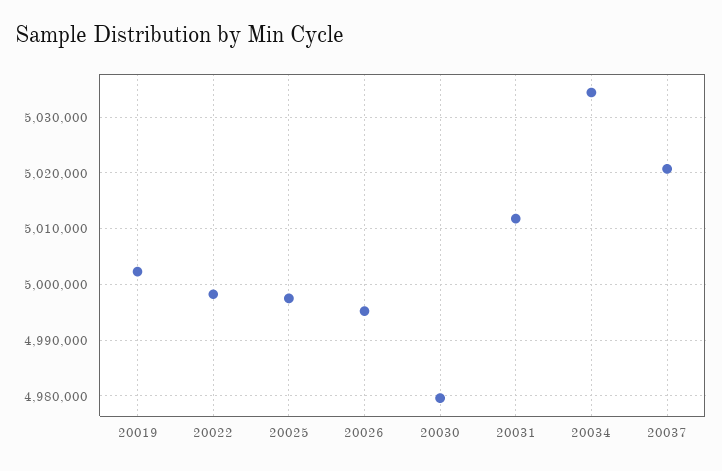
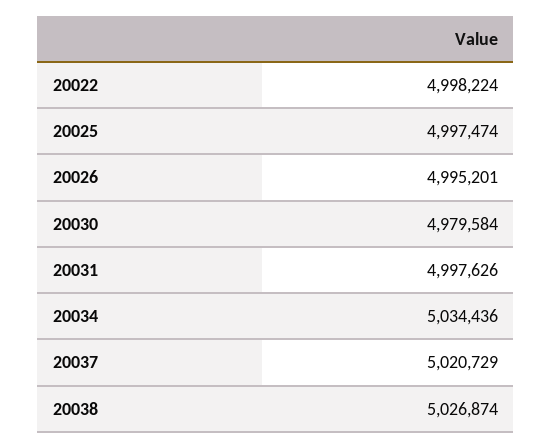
20019: 5002000 -> none
20031: 5012000 -> 4997626
20038: none -> 5026874

